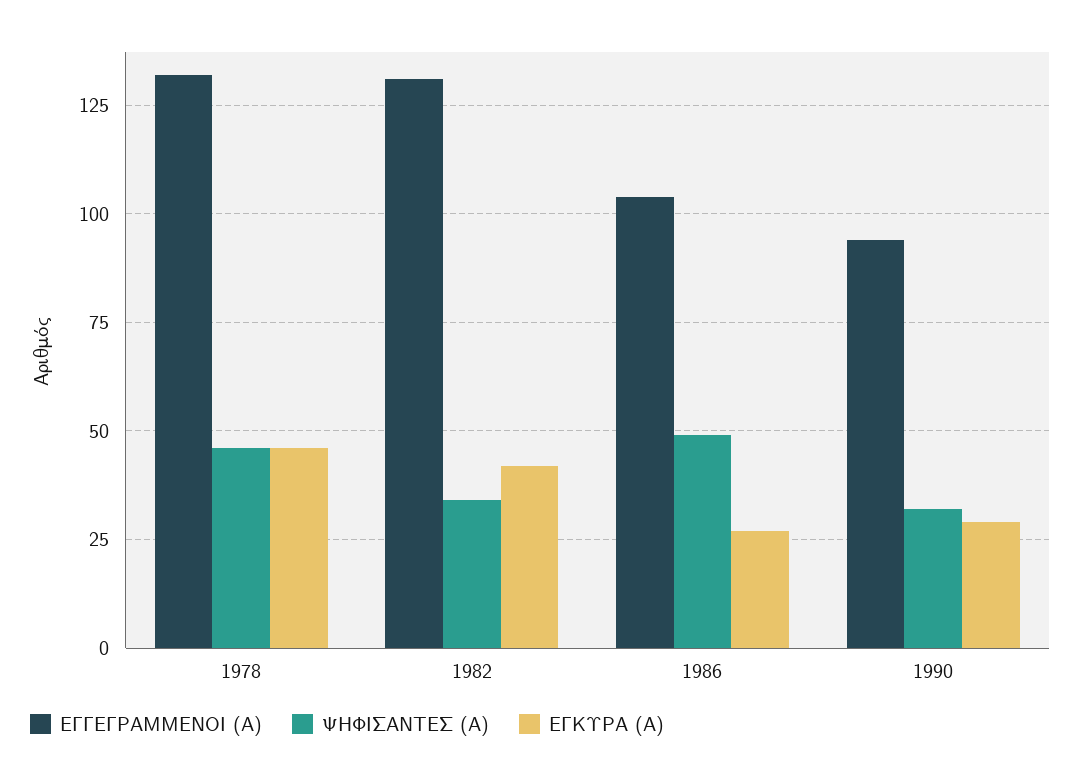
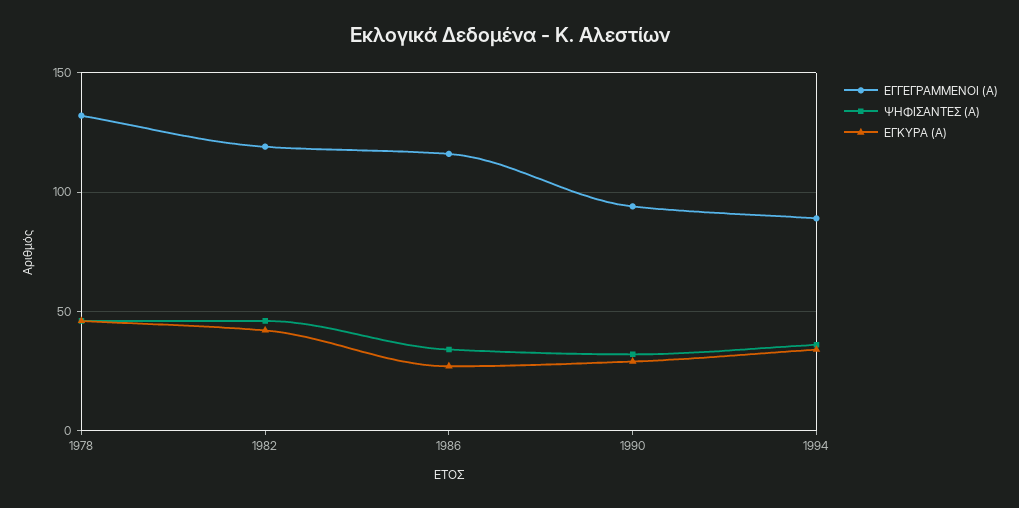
ΕΓΓΕΓΡΑΜΜΕΝΟΙ (Α), 1982: 130 -> 120
ΨΗΦΙΣΑΝΤΕΣ (Α), 1982: 35 -> 45
ΕΓΓΕΓΡΑΜΜΕΝΟΙ (Α), 1986: 105 -> 115
ΨΗΦΙΣΑΝΤΕΣ (Α), 1986: 50 -> 35
ΕΓΓΕΓΡΑΜΜΕΝΟΙ (Α), 1994: none -> 90
ΨΗΦΙΣΑΝΤΕΣ (Α), 1994: none -> 35
ΕΓΚΥΡΑ (Α), 1994: none -> 35

